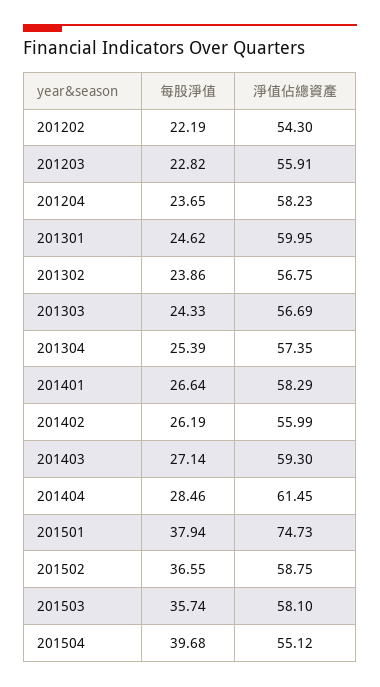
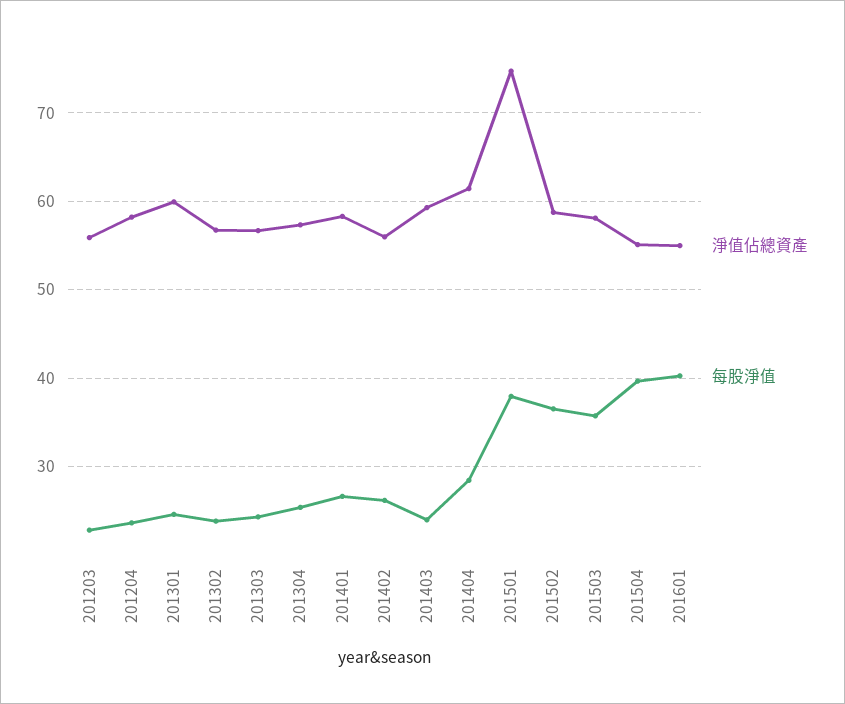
每股淨值, 201202: 22.19 -> none
淨值佔總資產, 201202: 54.3 -> none
每股淨值, 201403: 27.14 -> 24
淨值佔總資產, 201601: none -> 55
每股淨值, 201601: none -> 40

